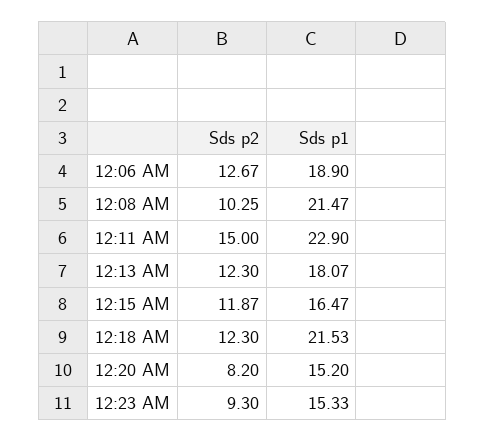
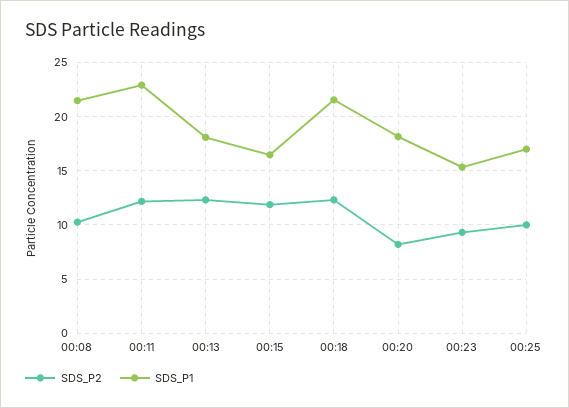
Sds p2, 12:06 AM: 12.67 -> none
Sds p1, 12:06 AM: 18.9 -> none
Sds p2, 12:11 AM: 15 -> 12
Sds p1, 12:20 AM: 15.2 -> 18
Sds p2, 00:25: none -> 10
Sds p1, 00:25: none -> 17

